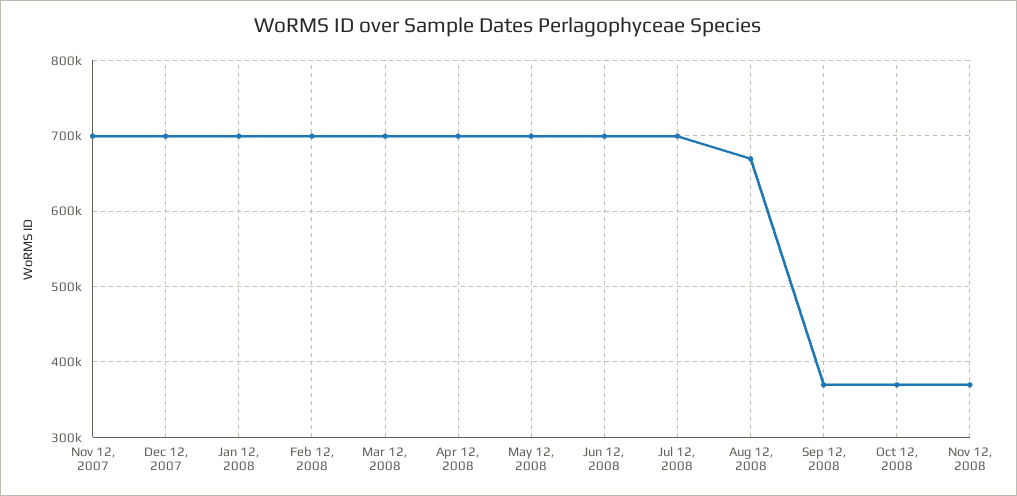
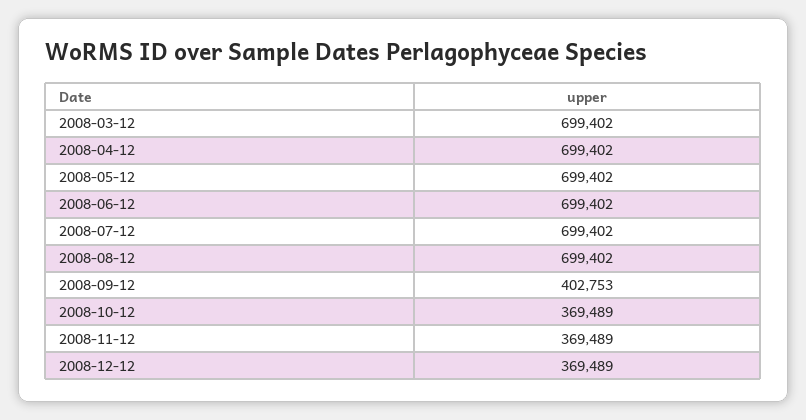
Nov 12, 2007: 700000 -> none
Dec 12, 2007: 700000 -> none
Jan 12, 2008: 700000 -> none
Feb 12, 2008: 700000 -> none
Aug 12, 2008: 670000 -> 699402
Sep 12, 2008: 370000 -> 402753
2008-12-12: none -> 369489

